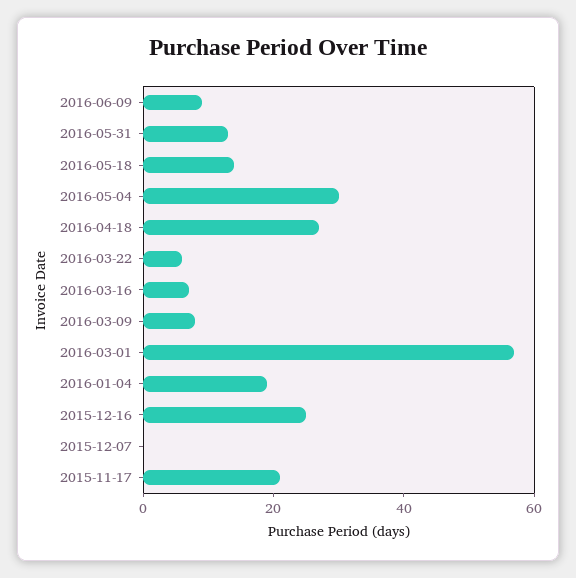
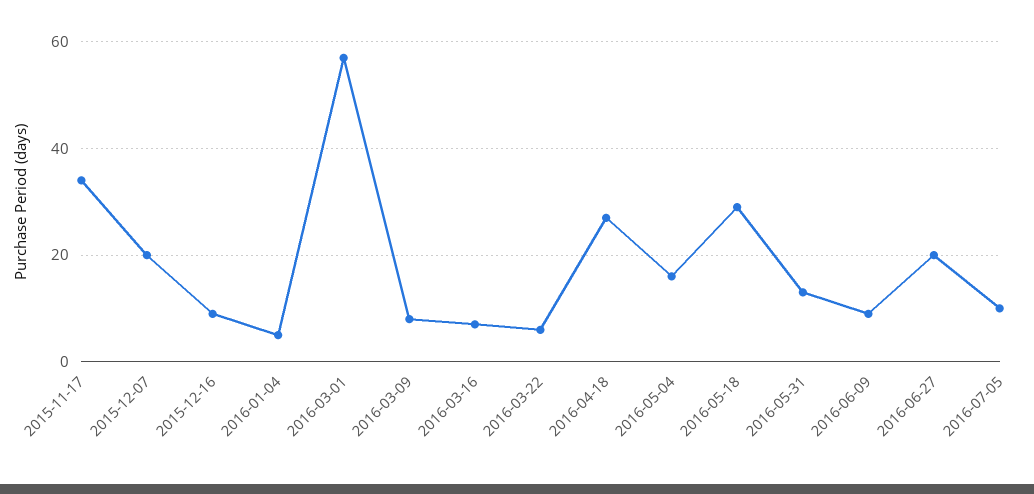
2016-05-18: 15 -> 30
2016-05-04: 30 -> 15
2016-01-04: 20 -> 5
2015-12-16: 25 -> 10
2015-12-07: 0 -> 20
2015-11-17: 20 -> 35
2016-06-27: none -> 20
2016-07-05: none -> 10

